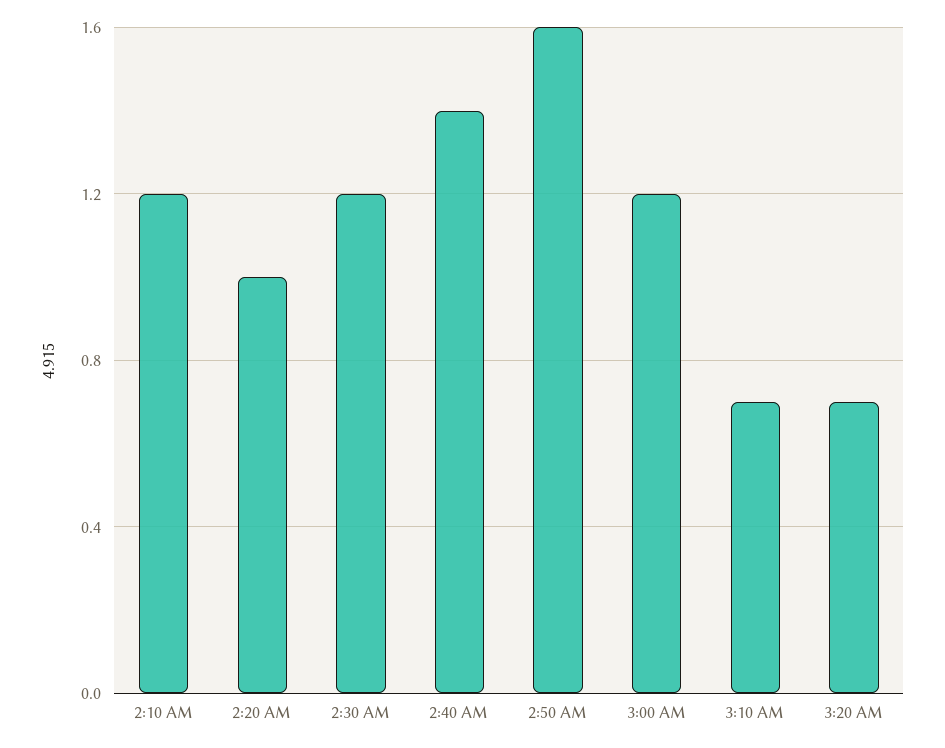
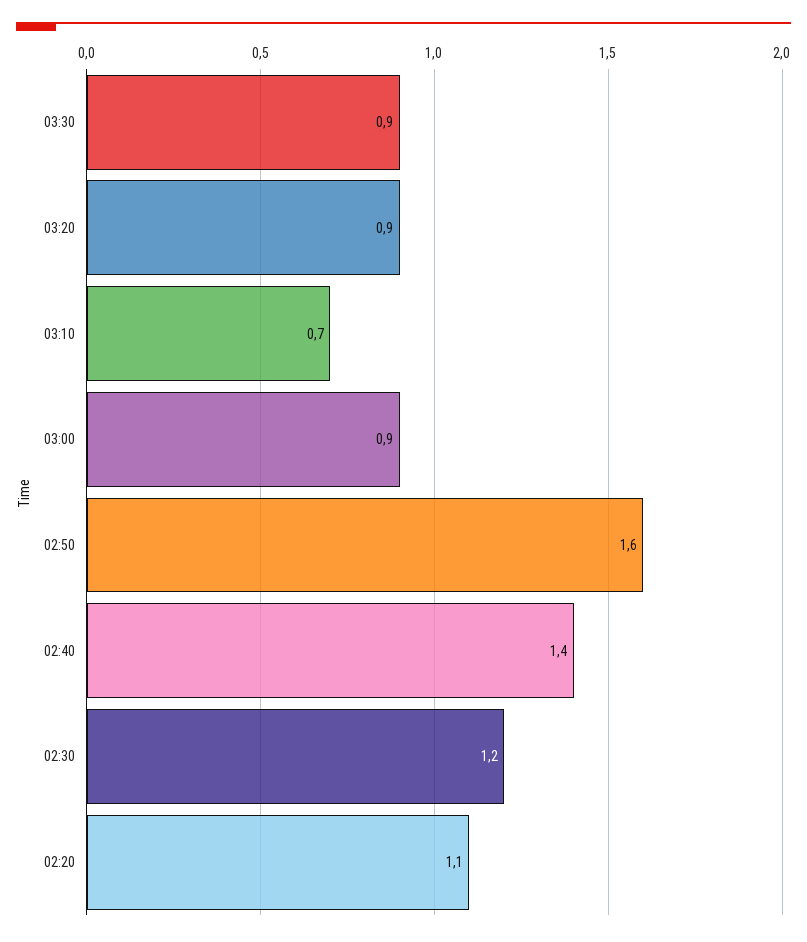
2:10 AM: 1.2 -> none
2:20 AM: 1 -> 1.1
3:00 AM: 1.2 -> 0.9
3:20 AM: 0.7 -> 0.9
03:30: none -> 0.9

